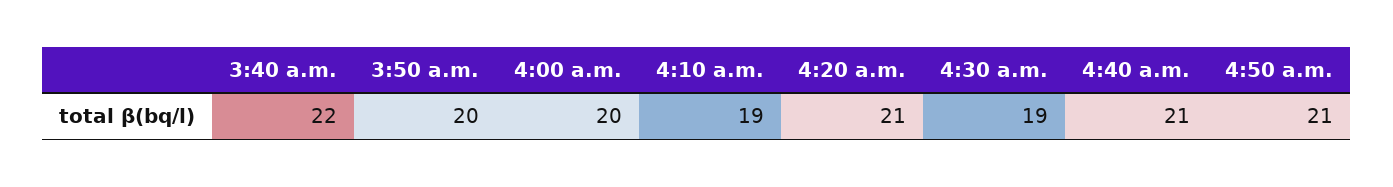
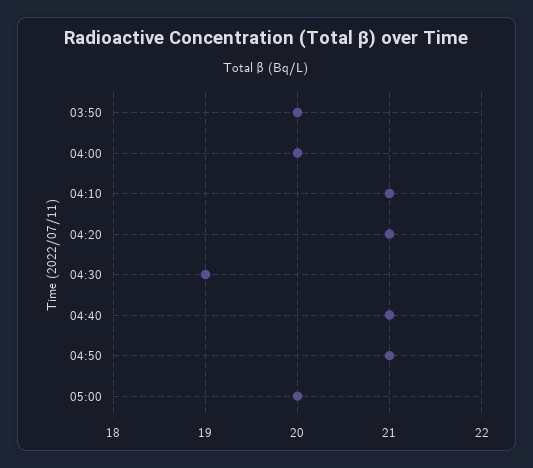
3:40 a.m.: 22 -> none
4:10 a.m.: 19 -> 21
05:00: none -> 20

